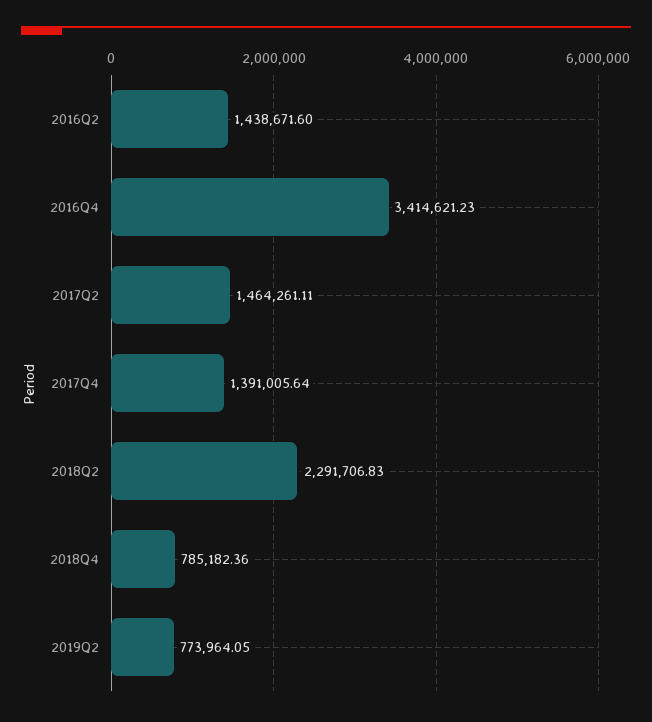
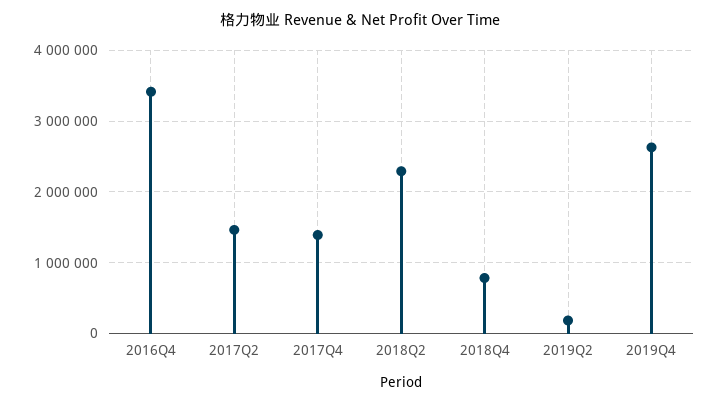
2016Q2: 1438671.6 -> none
2019Q2: 773964.05 -> 200000
2019Q4: none -> 2600000

